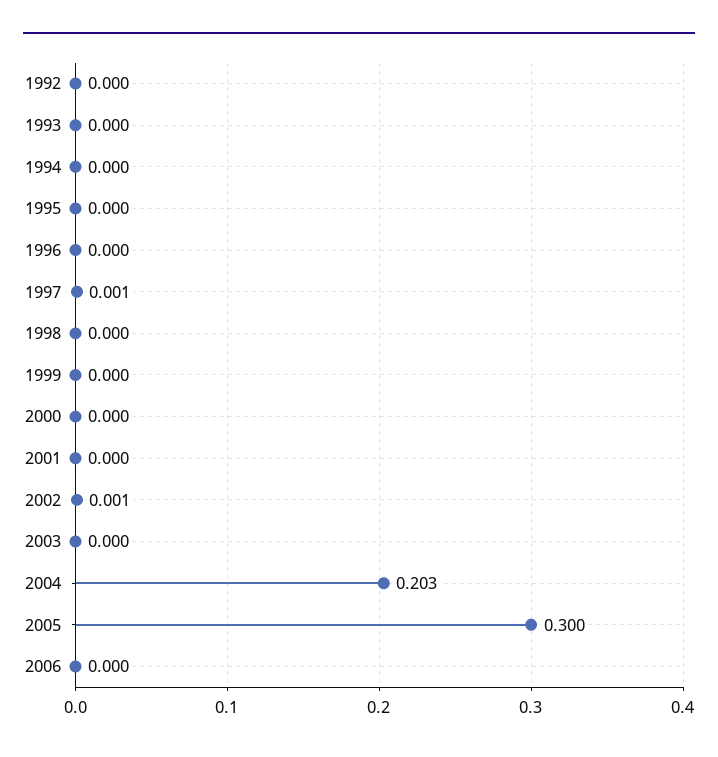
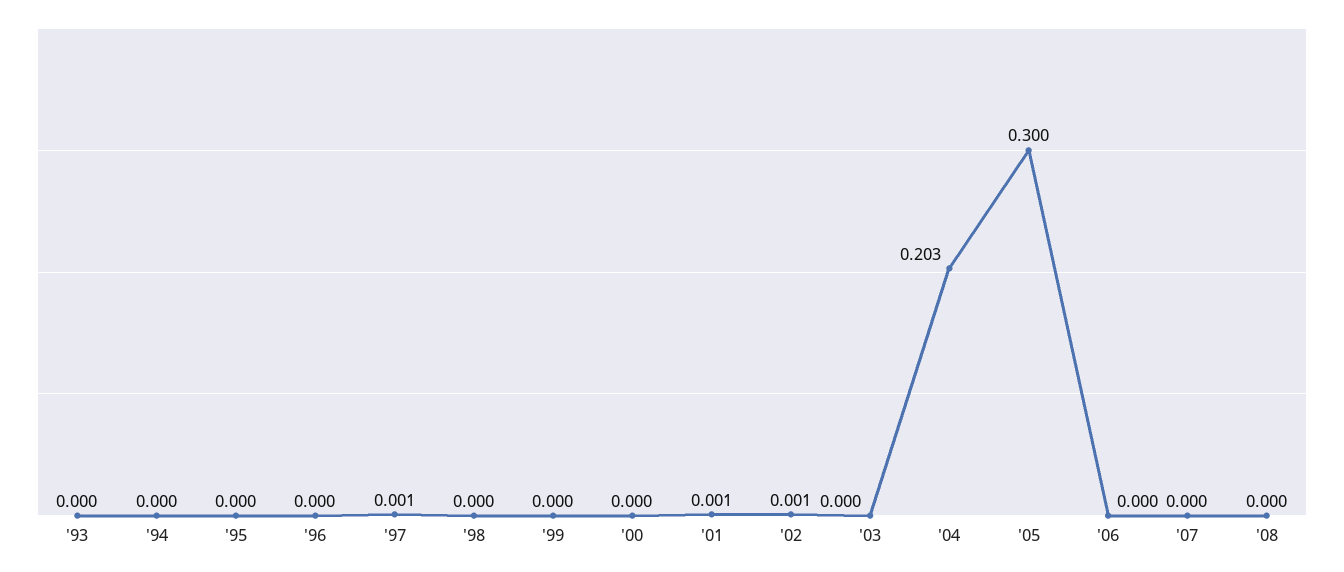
1992: 0 -> none
2001: 0 -> 0.001
'07: none -> 0
'08: none -> 0

